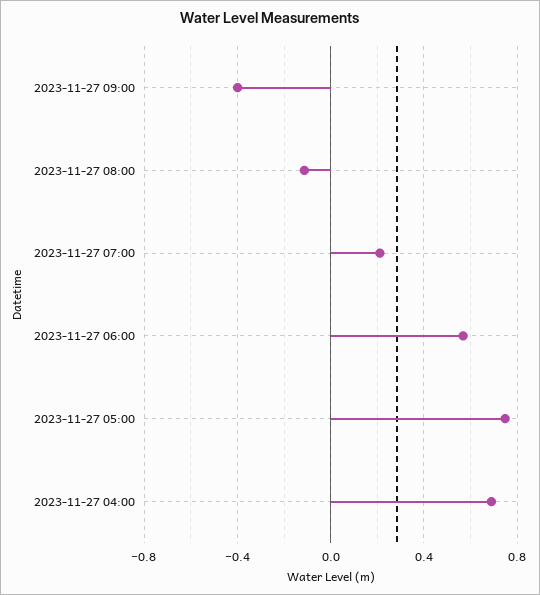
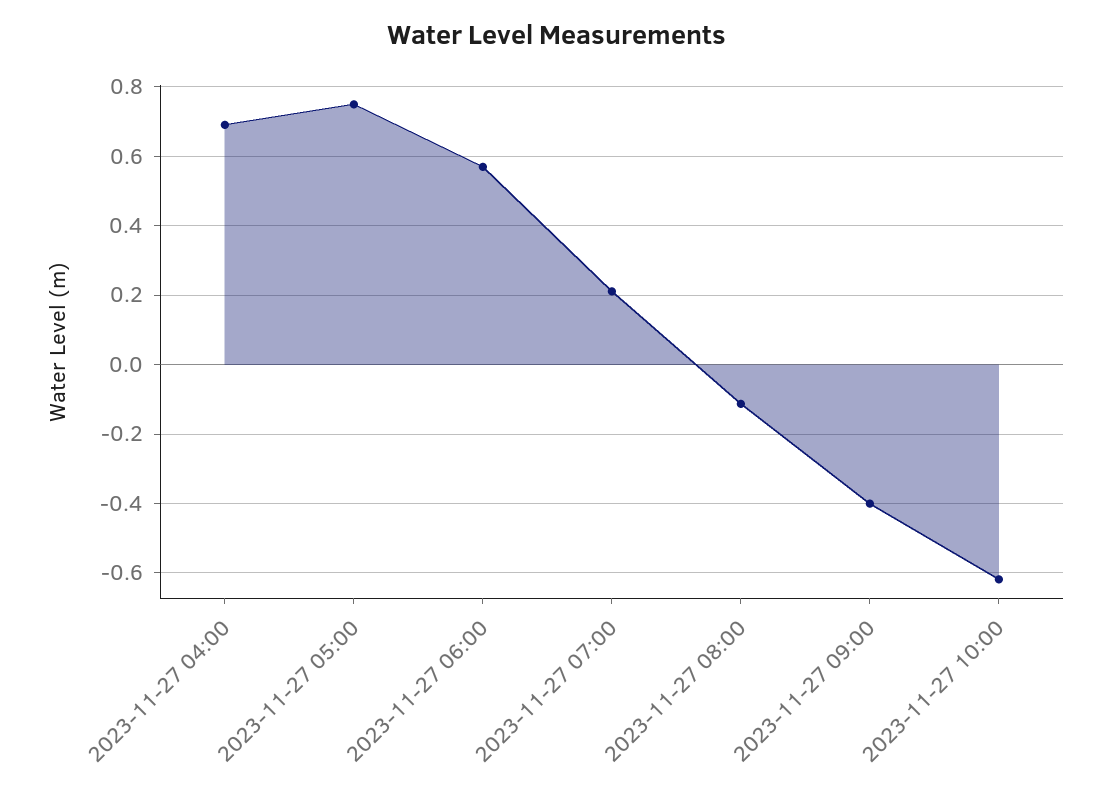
2023-11-27 10:00: none -> -0.62

